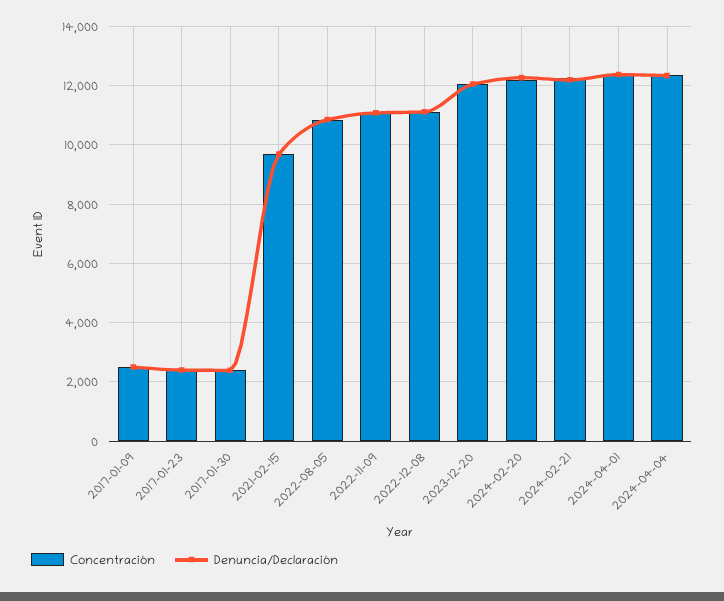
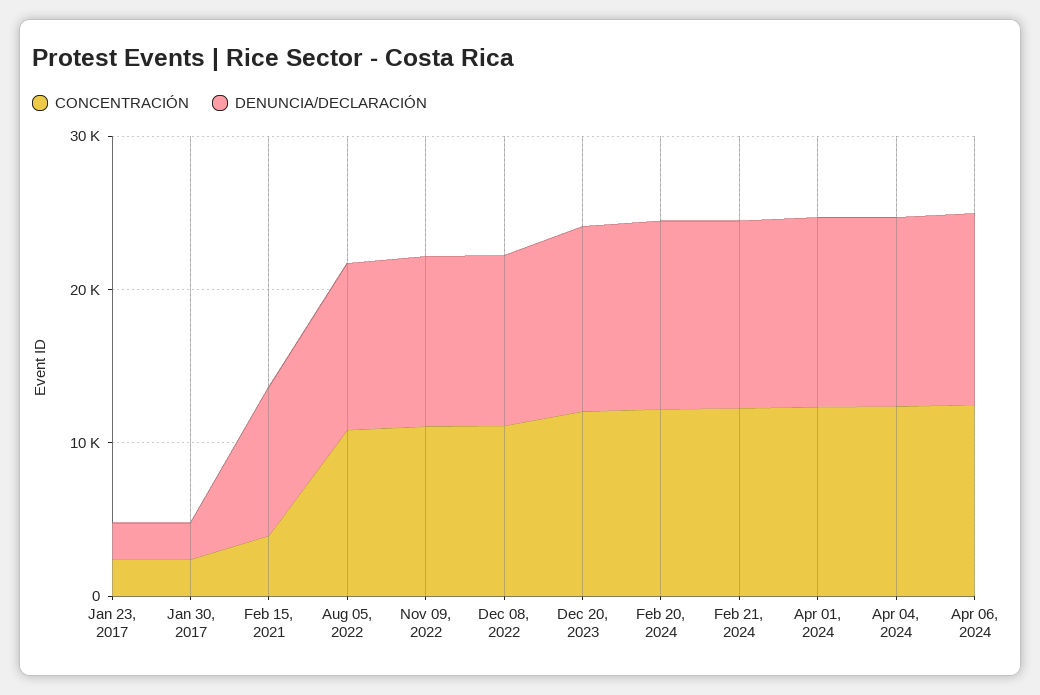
Concentración, 2017-01-09: 2500 -> none
Denuncia/Declaración, 2017-01-09: 2500 -> none
Concentración, 2021-02-15: 9750 -> 4000
Concentración, Apr 06, 2024: none -> 12000
Denuncia/Declaración, Apr 06, 2024: none -> 12000

